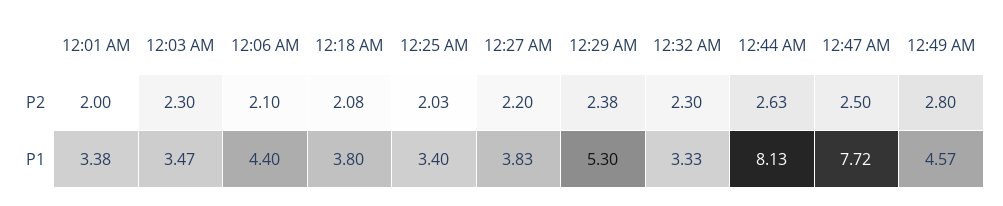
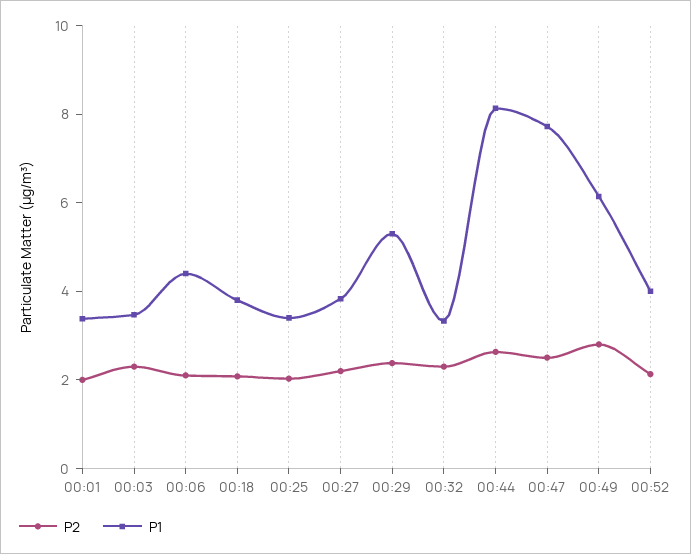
P1, 12:49 AM: 4.57 -> 6
P2, 00:52: none -> 2
P1, 00:52: none -> 4

